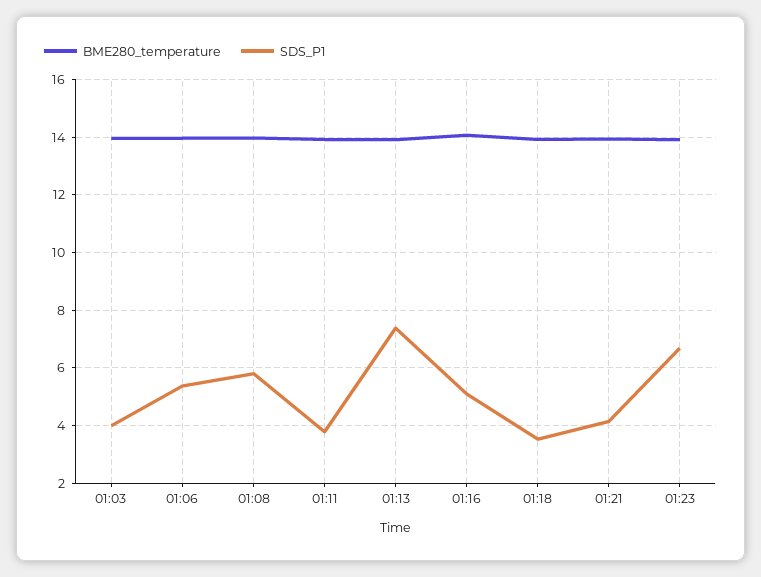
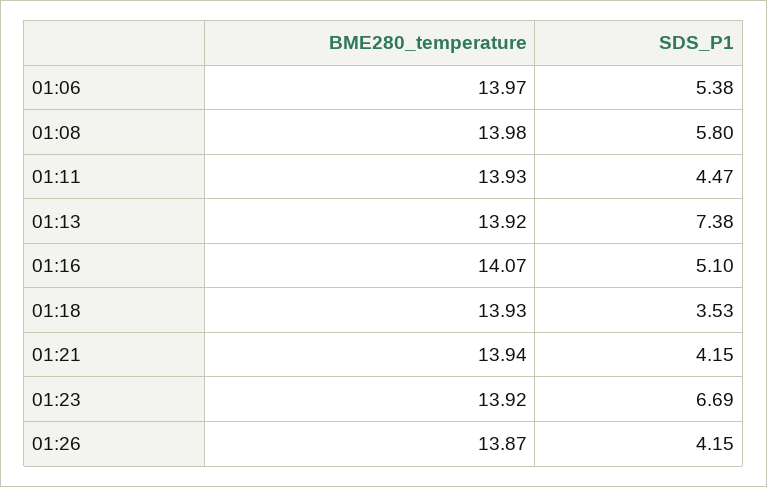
BME280_temperature, 01:03: 14 -> none
SDS_P1, 01:03: 4 -> none
SDS_P1, 01:11: 3.75 -> 4.47
BME280_temperature, 01:26: none -> 13.87
SDS_P1, 01:26: none -> 4.15

